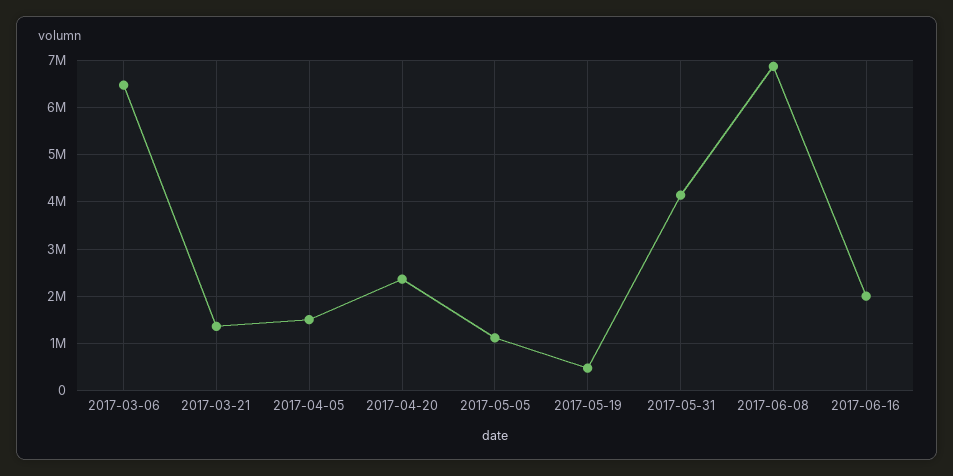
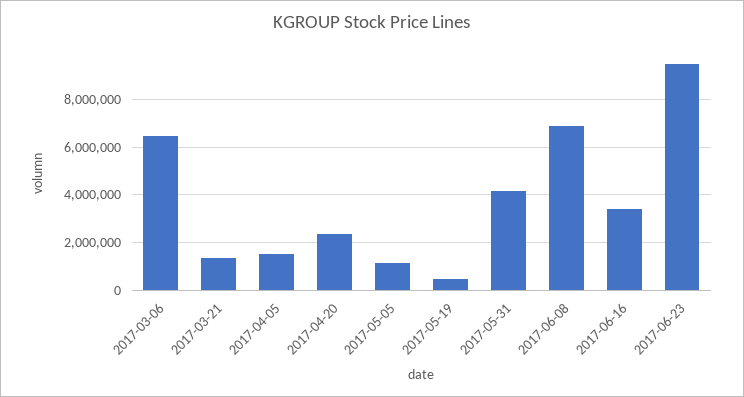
2017-06-16: 2000000 -> 3500000
2017-06-23: none -> 9500000

